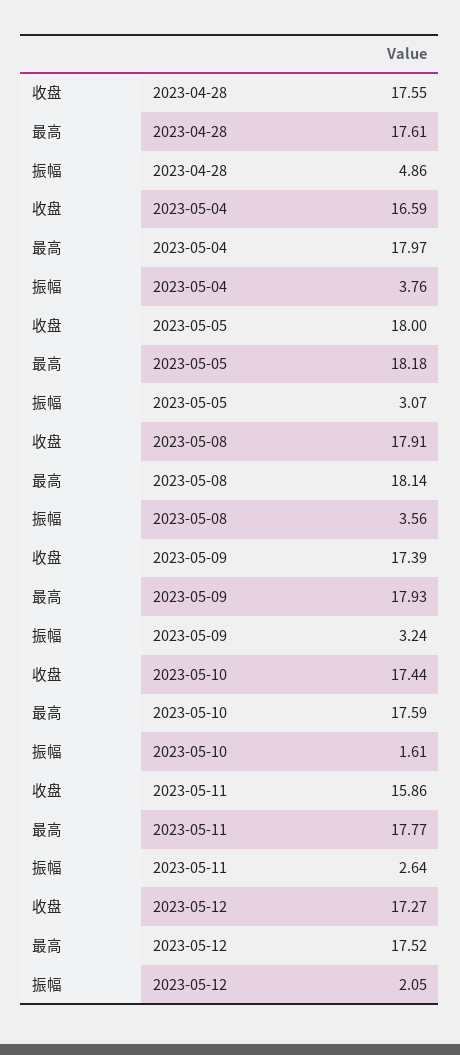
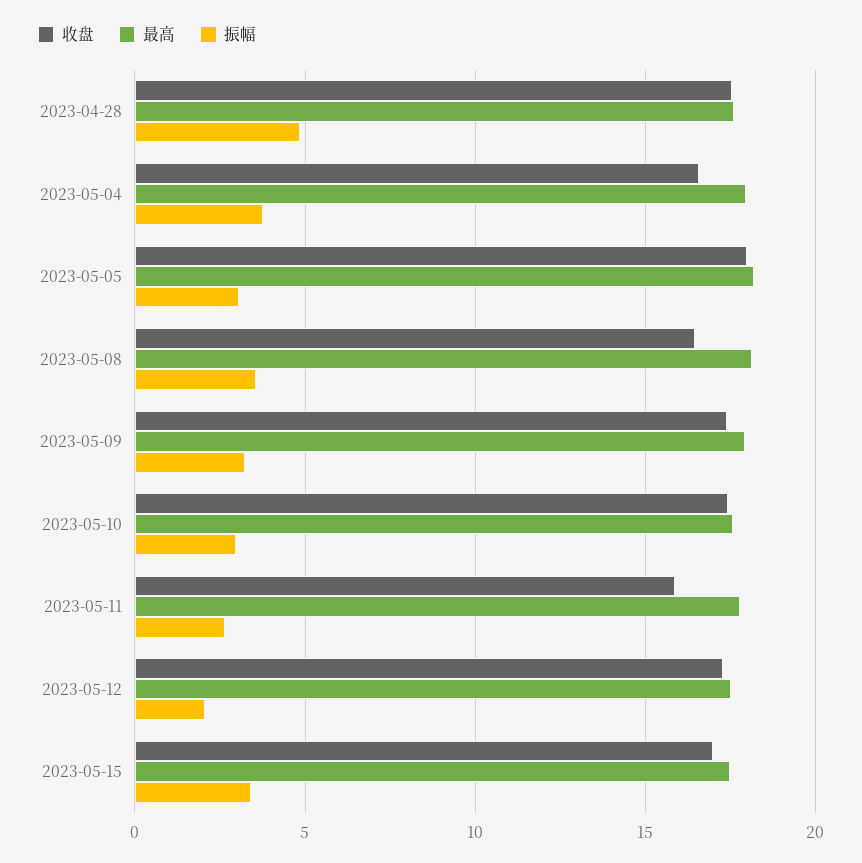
收盘, 2023-05-08: 17.91 -> 16.5
振幅, 2023-05-10: 1.61 -> 3
收盘, 2023-05-15: none -> 17
最高, 2023-05-15: none -> 17.5
振幅, 2023-05-15: none -> 3.5

